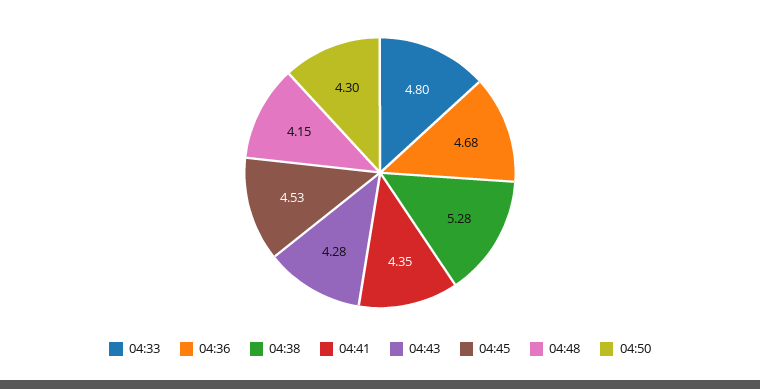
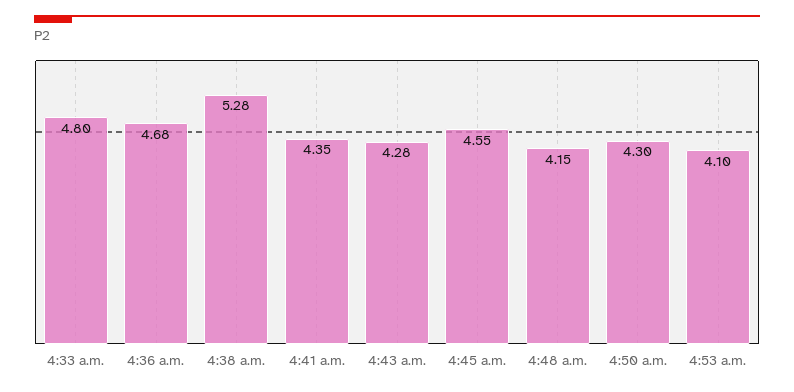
04:45: 4.53 -> 4.55
4:53 a.m.: none -> 4.1

